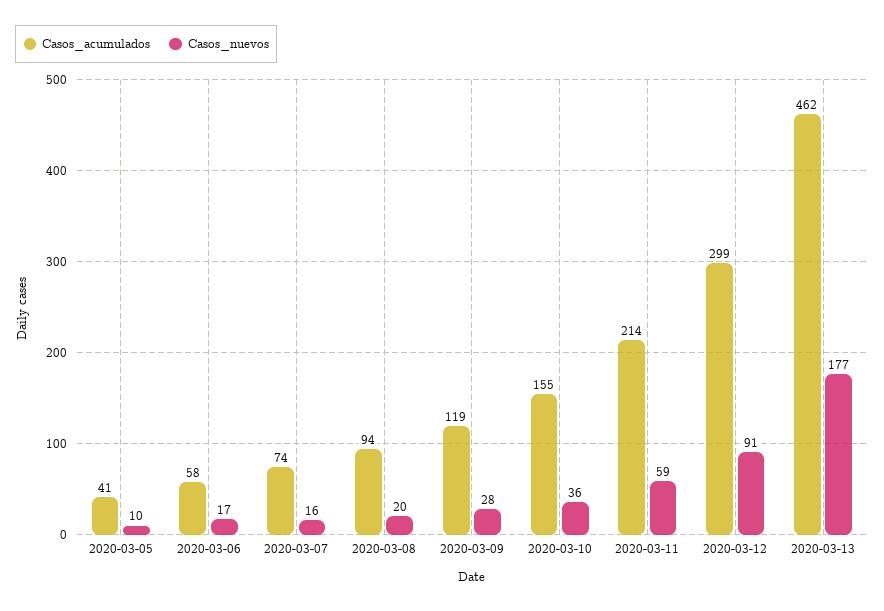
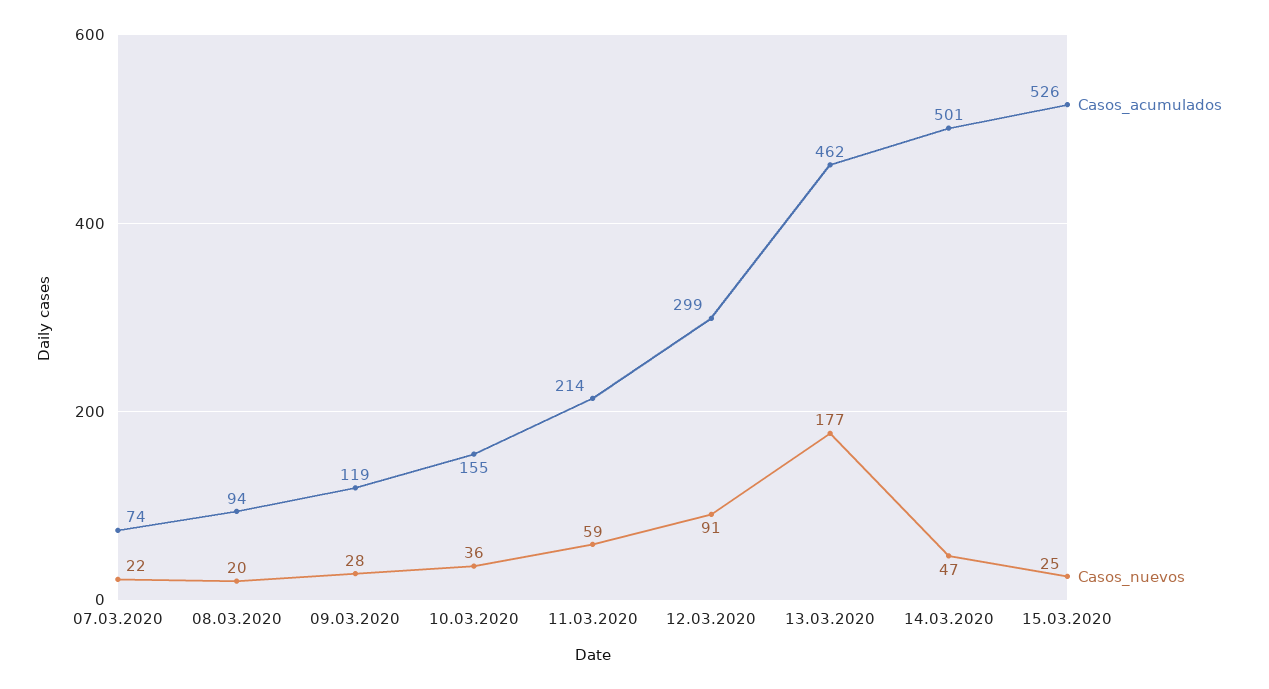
Casos_acumulados, 2020-03-05: 41 -> none
Casos_nuevos, 2020-03-05: 10 -> none
Casos_acumulados, 2020-03-06: 58 -> none
Casos_nuevos, 2020-03-06: 17 -> none
Casos_nuevos, 2020-03-07: 16 -> 22
Casos_acumulados, 14.03.2020: none -> 501
Casos_nuevos, 14.03.2020: none -> 47
Casos_acumulados, 15.03.2020: none -> 526
Casos_nuevos, 15.03.2020: none -> 25

